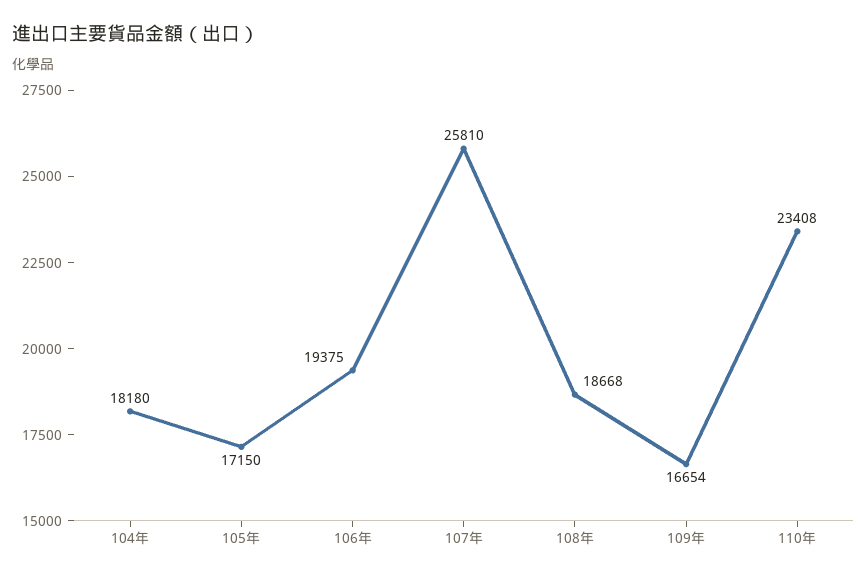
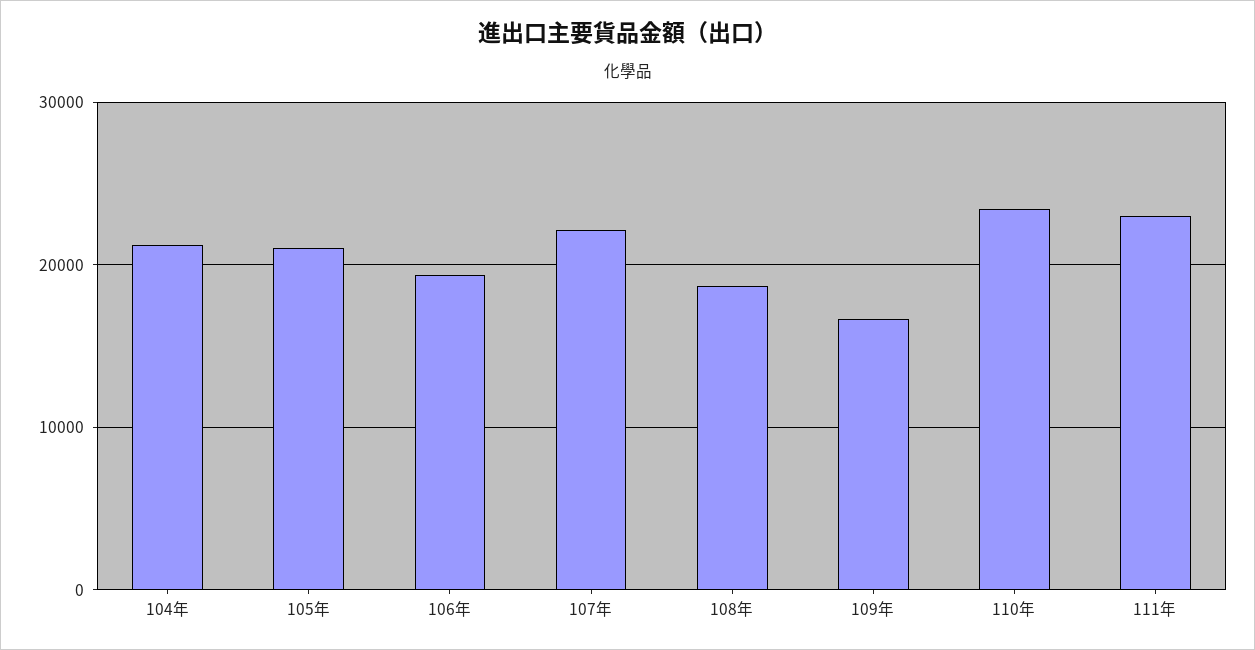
104年: 18180 -> 21000
105年: 17150 -> 21000
107年: 25810 -> 22000
111年: none -> 23000

